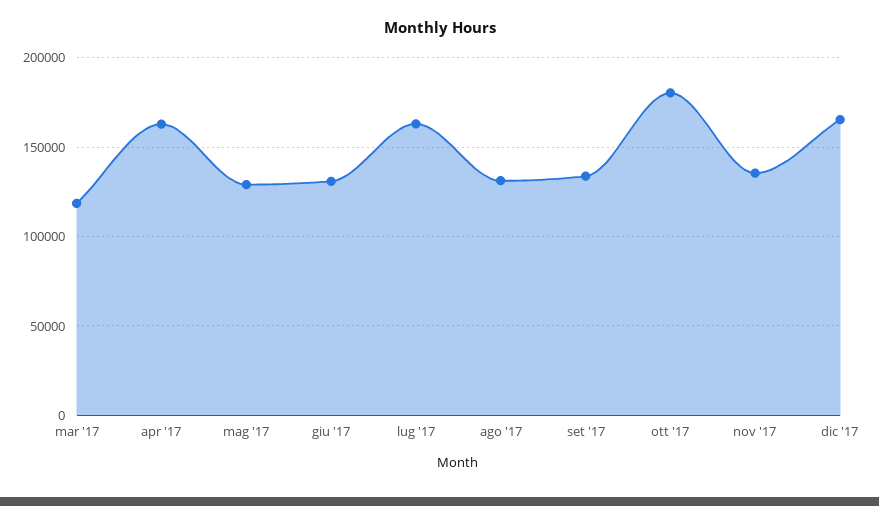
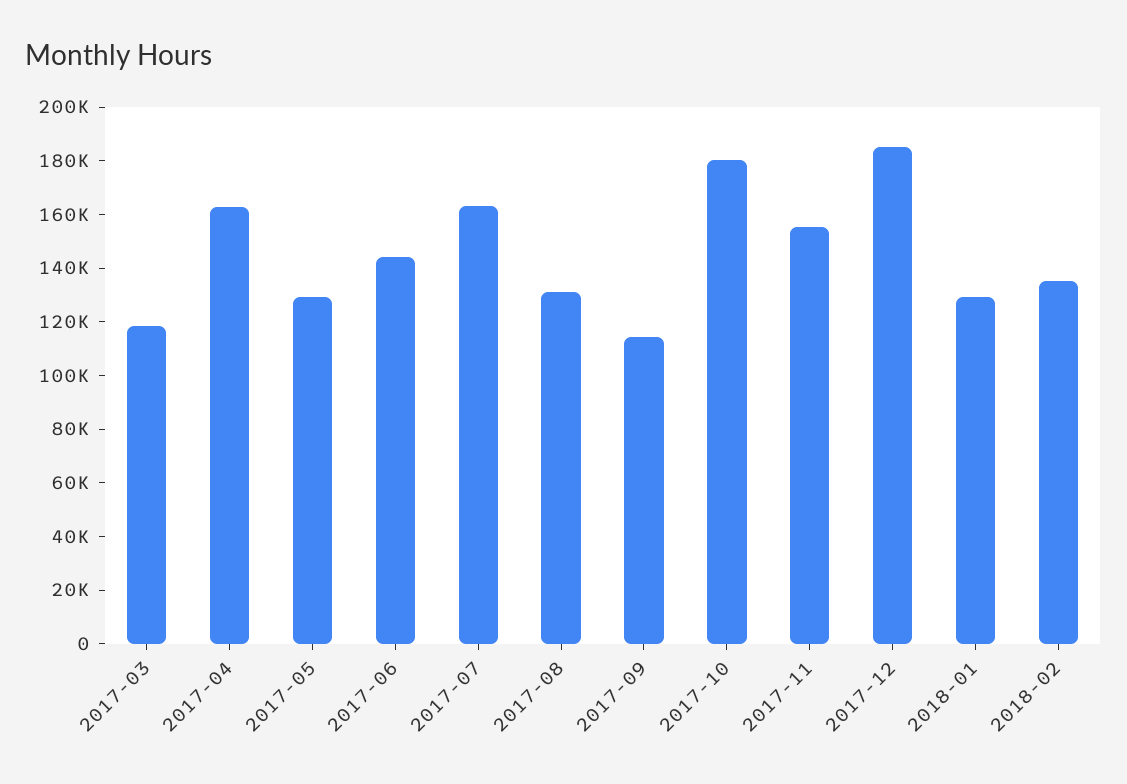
giu '17: 130000 -> 145000
set '17: 135000 -> 115000
nov '17: 135000 -> 155000
dic '17: 165000 -> 185000
2018-01: none -> 130000
2018-02: none -> 135000

